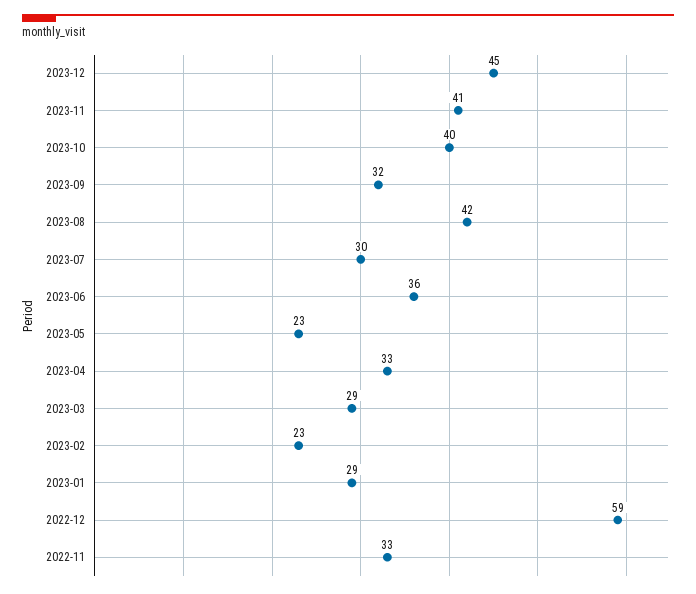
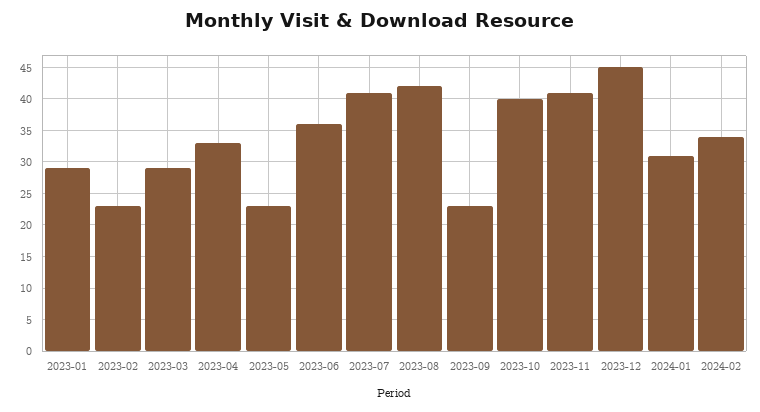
2023-09: 32 -> 23
2023-07: 30 -> 41
2022-12: 59 -> none
2022-11: 33 -> none
2024-01: none -> 31
2024-02: none -> 34

